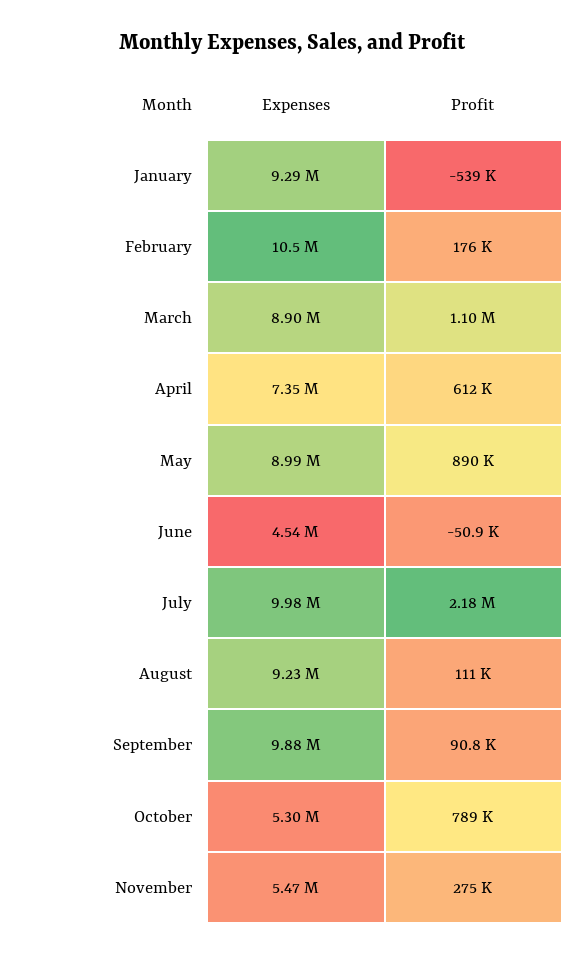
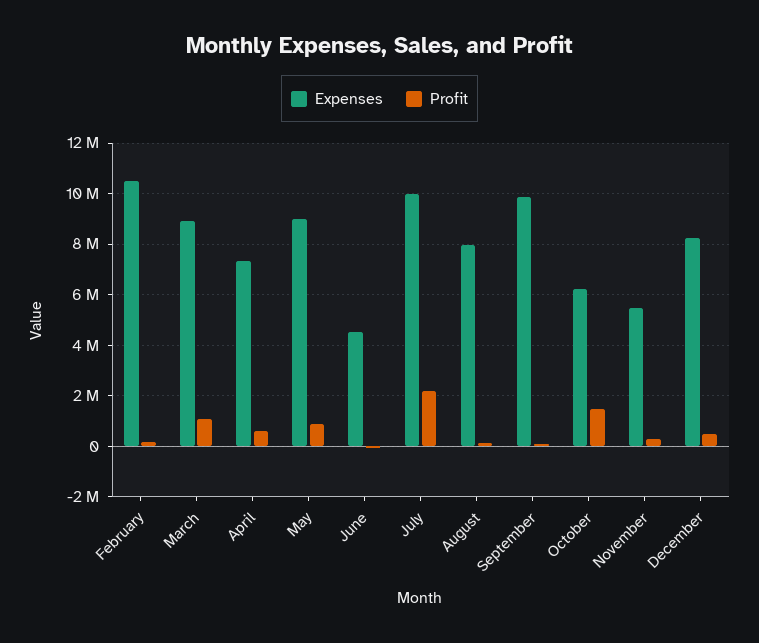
Expenses, January: 9290000 -> none
Profit, January: -539000 -> none
Expenses, August: 9230000 -> 8000000
Expenses, October: 5300000 -> 6250000
Profit, October: 789000 -> 1500000
Expenses, December: none -> 8250000
Profit, December: none -> 500000

